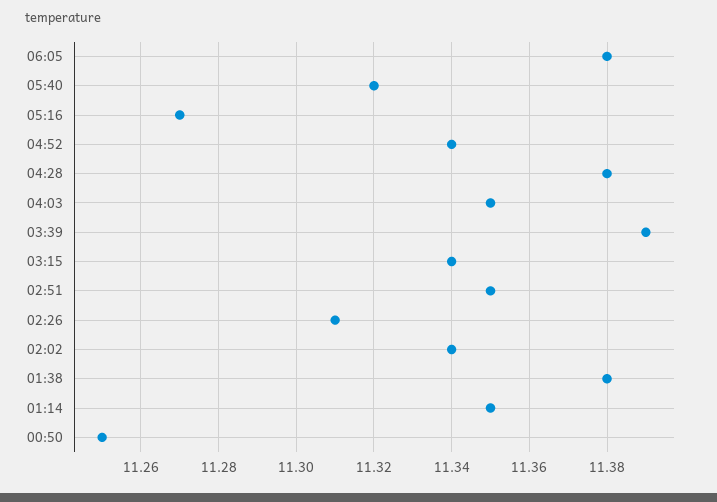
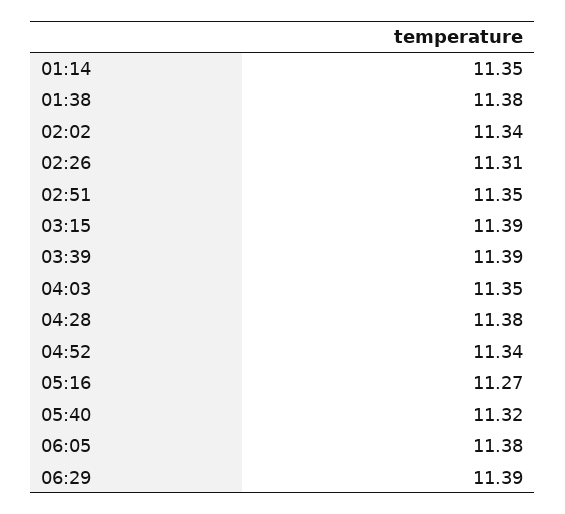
03:15: 11.34 -> 11.39
00:50: 11.25 -> none
06:29: none -> 11.39

